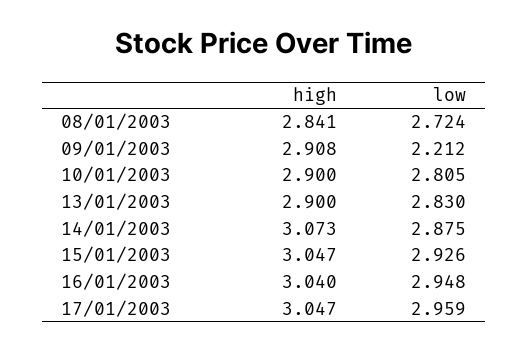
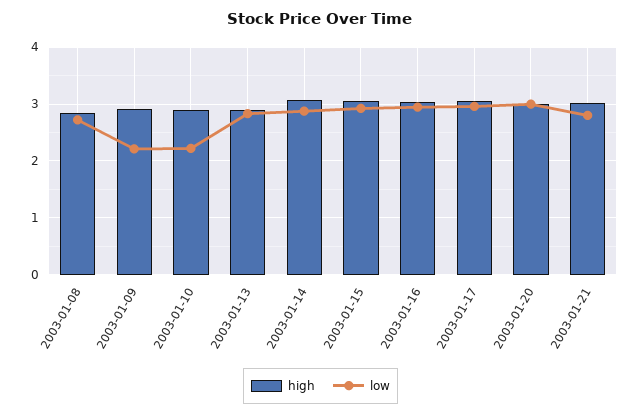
low, 10/01/2003: 2.805 -> 2.2
high, 2003-01-20: none -> 3
low, 2003-01-20: none -> 3
high, 2003-01-21: none -> 3
low, 2003-01-21: none -> 2.8

